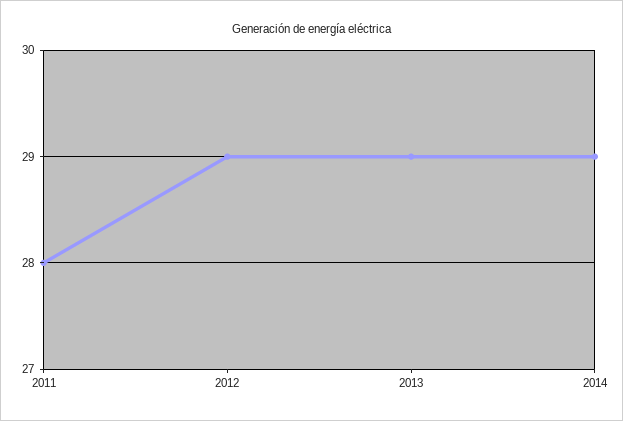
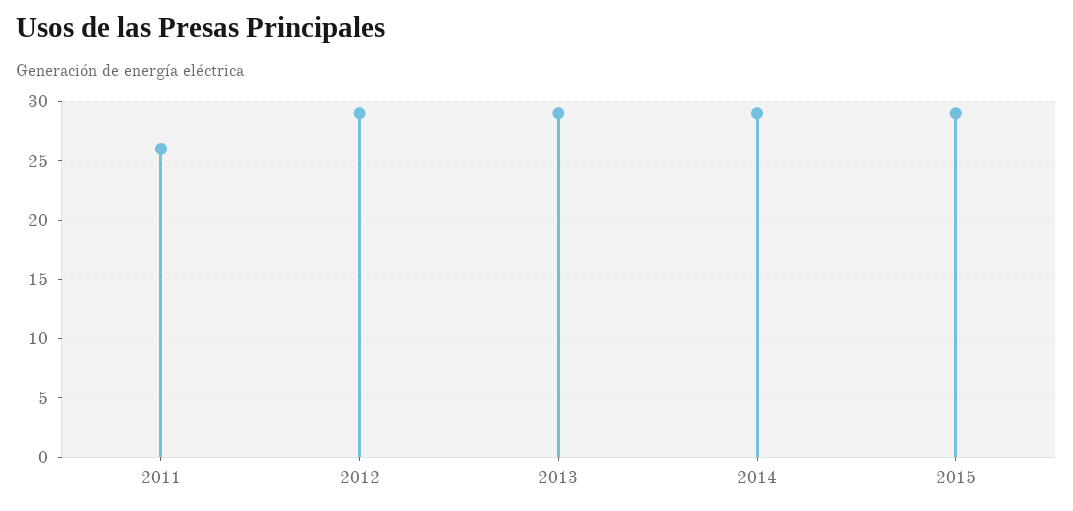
2011: 28 -> 26
2015: none -> 29

